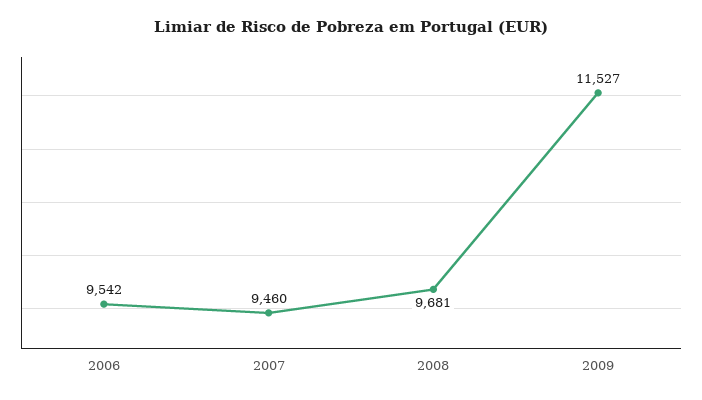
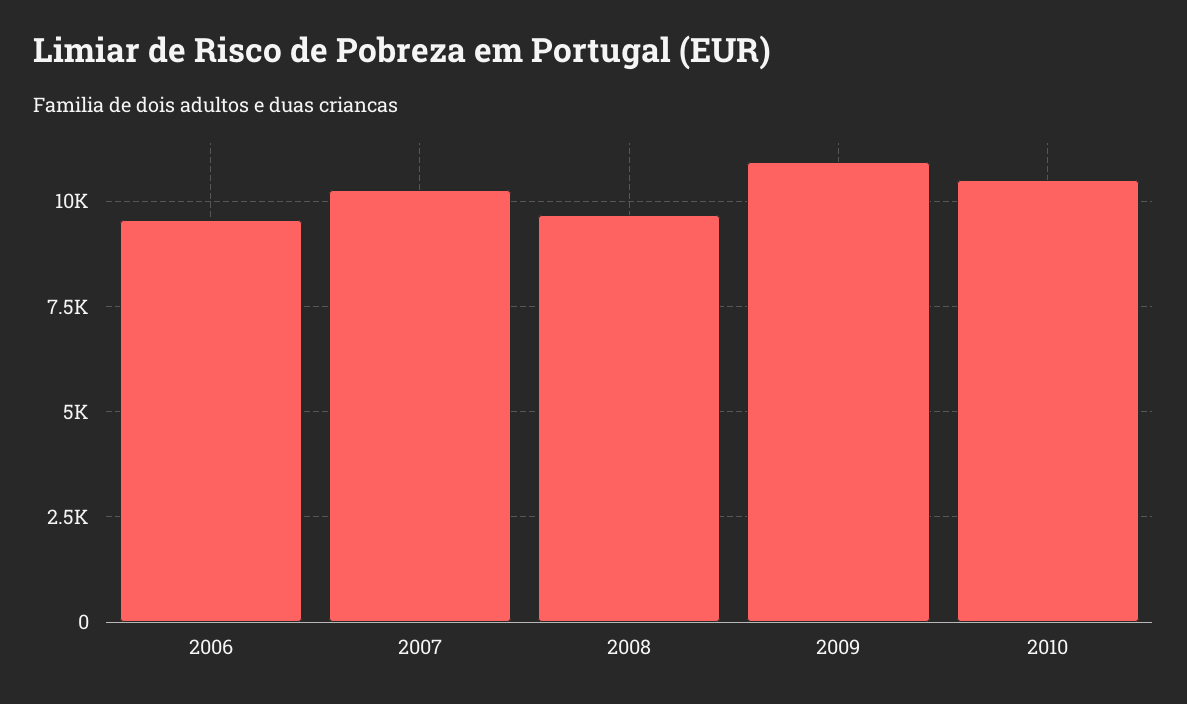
2007: 9460 -> 10250
2009: 11527 -> 11000
2010: none -> 10500

